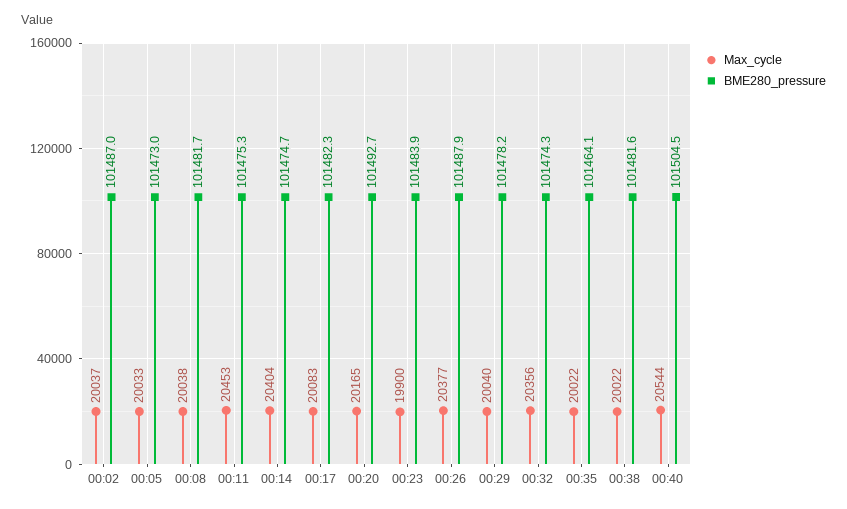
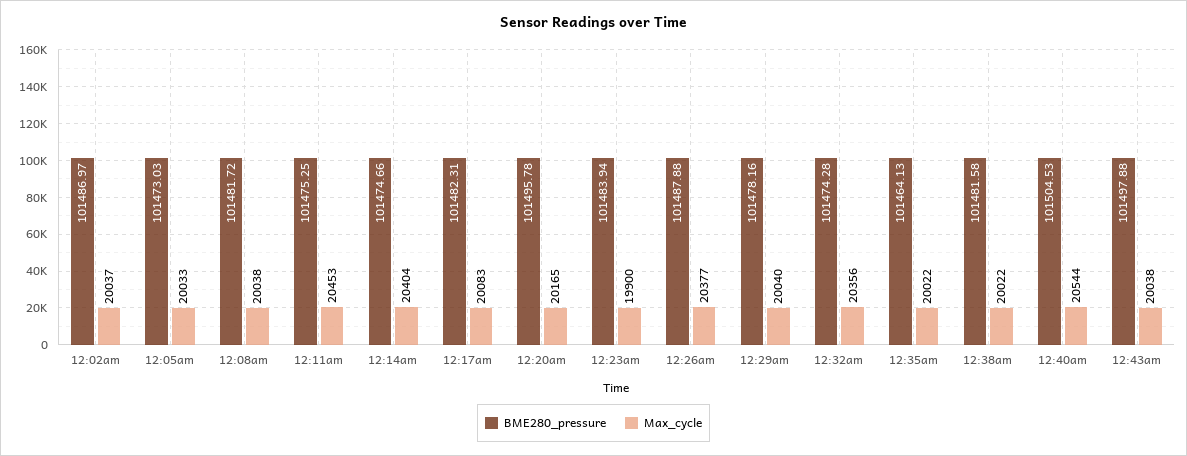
BME280_pressure, 00:20: 101492.7 -> 101495.78
BME280_pressure, 12:43am: none -> 101497.88
Max_cycle, 12:43am: none -> 20038

